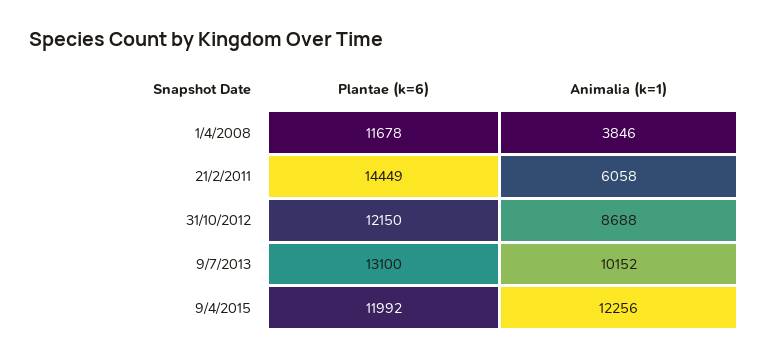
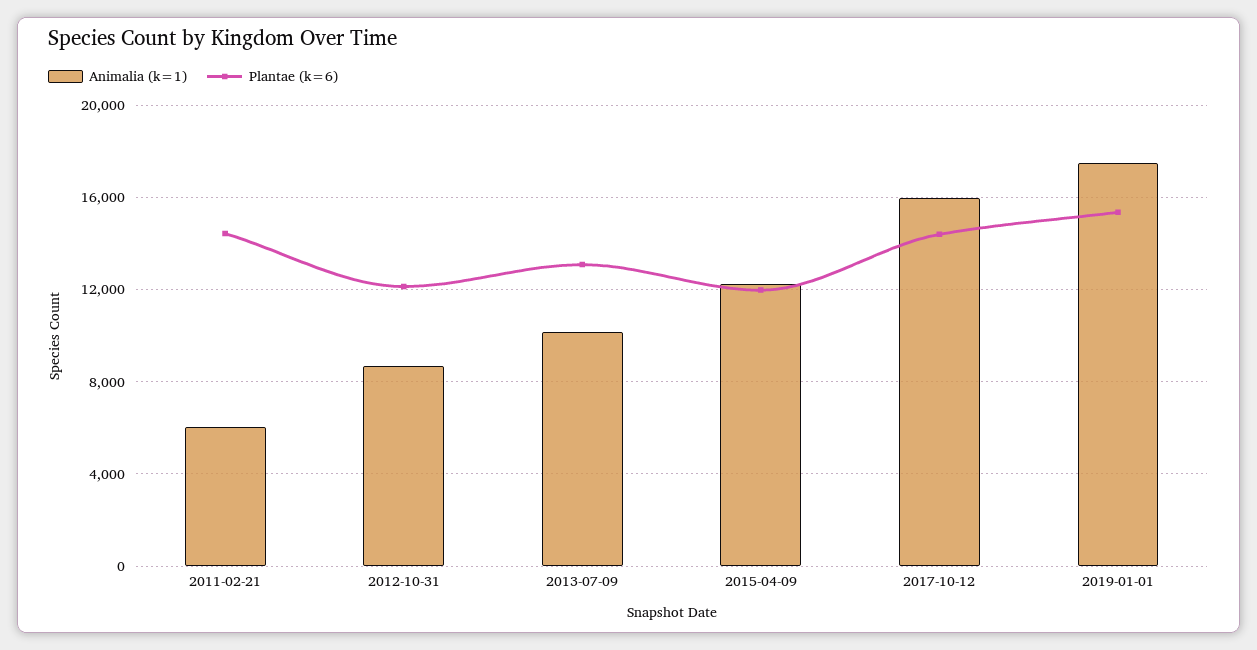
Plantae (k=6), 1/4/2008: 11678 -> none
Animalia (k=1), 1/4/2008: 3846 -> none
Animalia (k=1), 2017-10-12: none -> 16000
Plantae (k=6), 2017-10-12: none -> 14500
Animalia (k=1), 2019-01-01: none -> 17500
Plantae (k=6), 2019-01-01: none -> 15500

